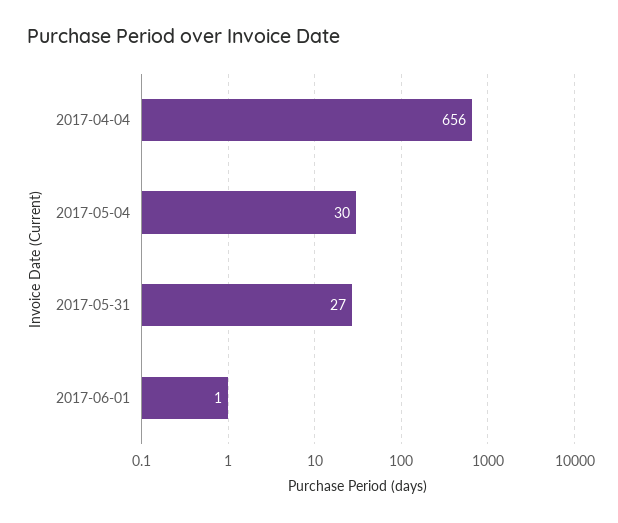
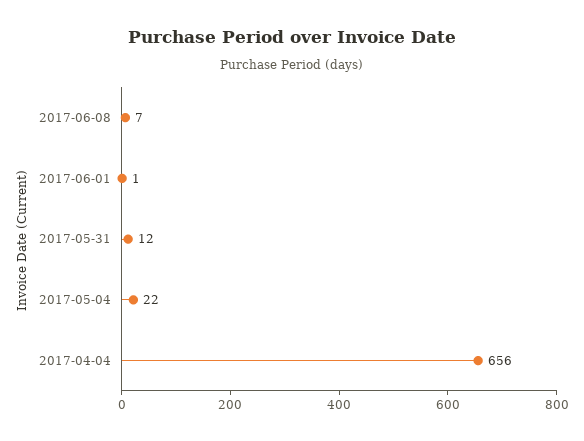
2017-05-04: 30 -> 22
2017-05-31: 27 -> 12
2017-06-08: none -> 7

